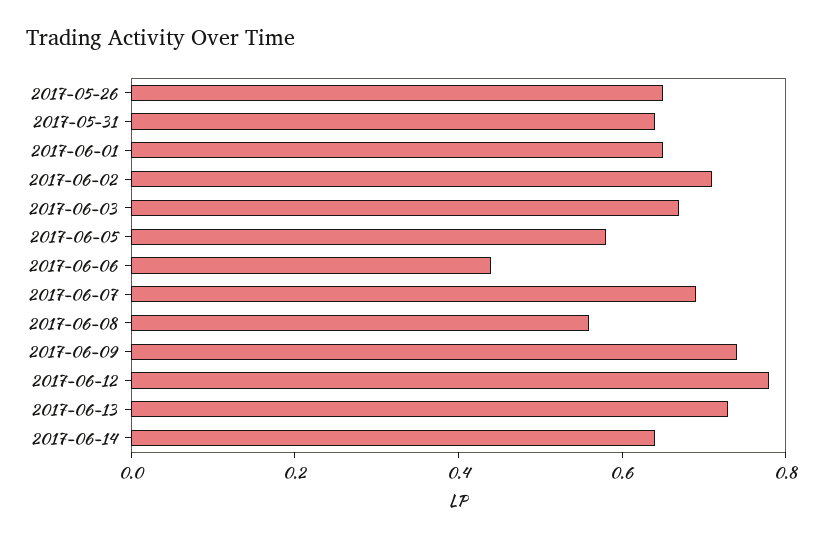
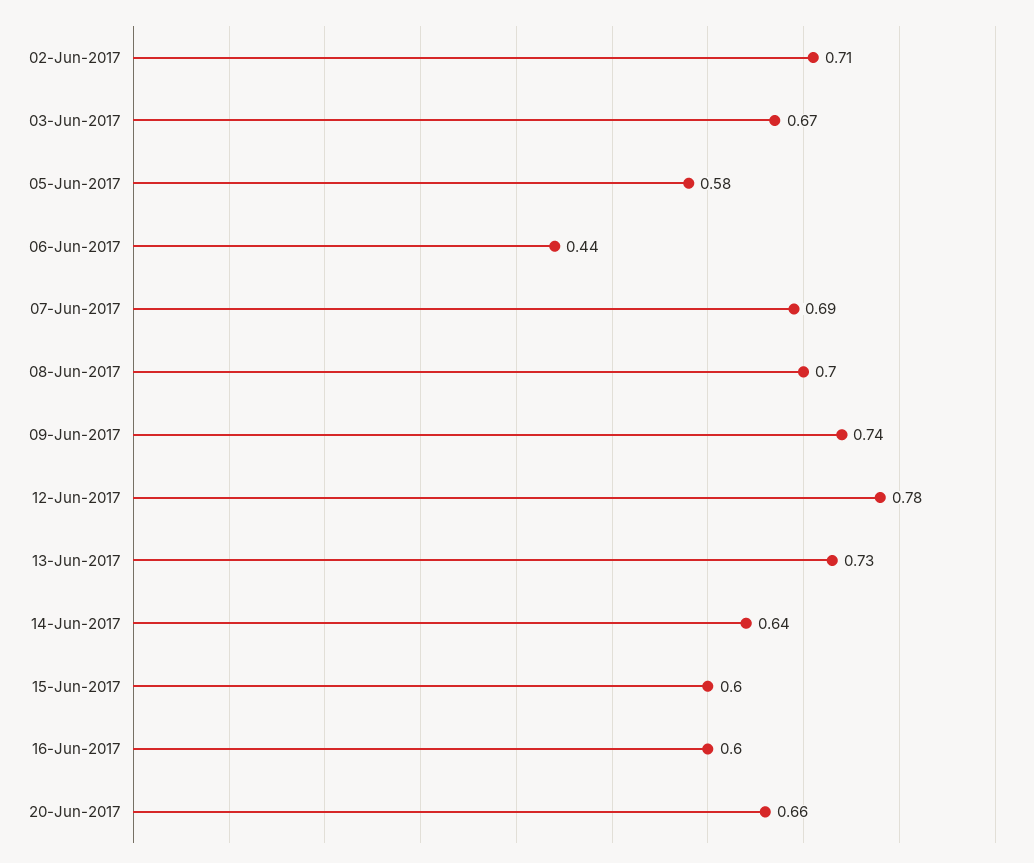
2017-05-26: 0.65 -> none
2017-05-31: 0.65 -> none
2017-06-01: 0.65 -> none
2017-06-08: 0.55 -> 0.7
15-Jun-2017: none -> 0.6
16-Jun-2017: none -> 0.6
20-Jun-2017: none -> 0.66

